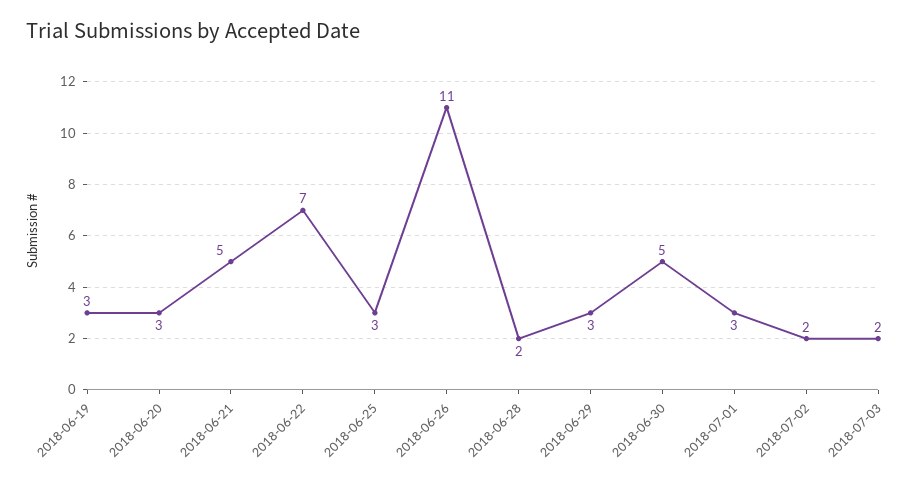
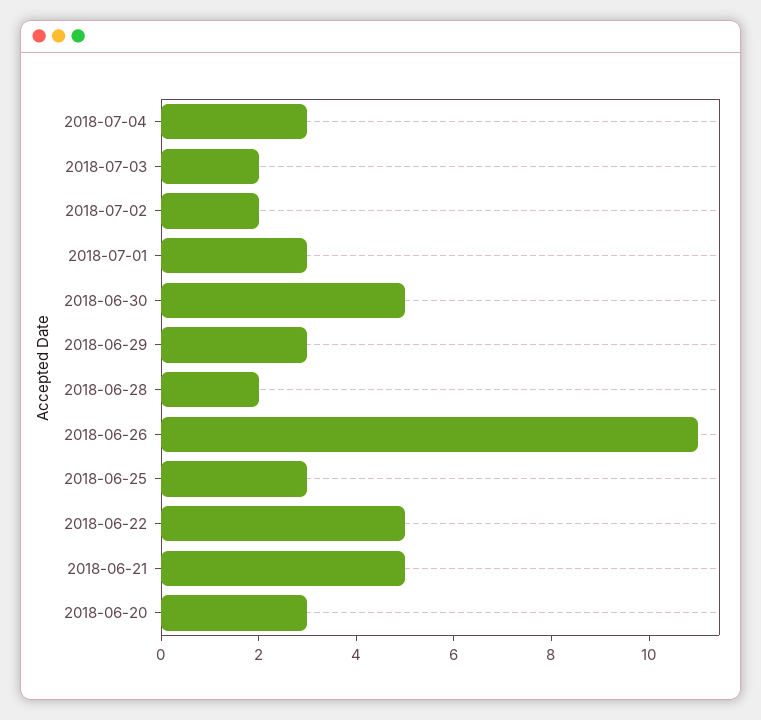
2018-06-19: 3 -> none
2018-06-22: 7 -> 5
2018-07-04: none -> 3

